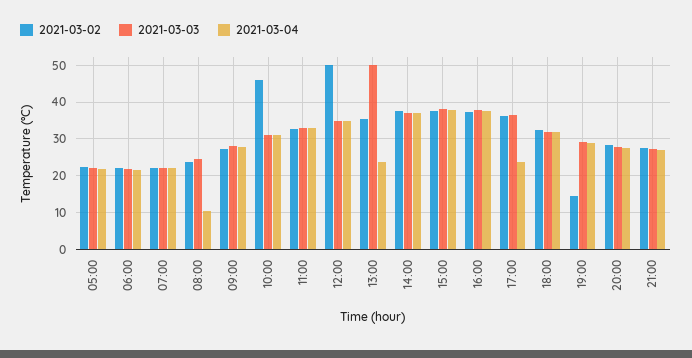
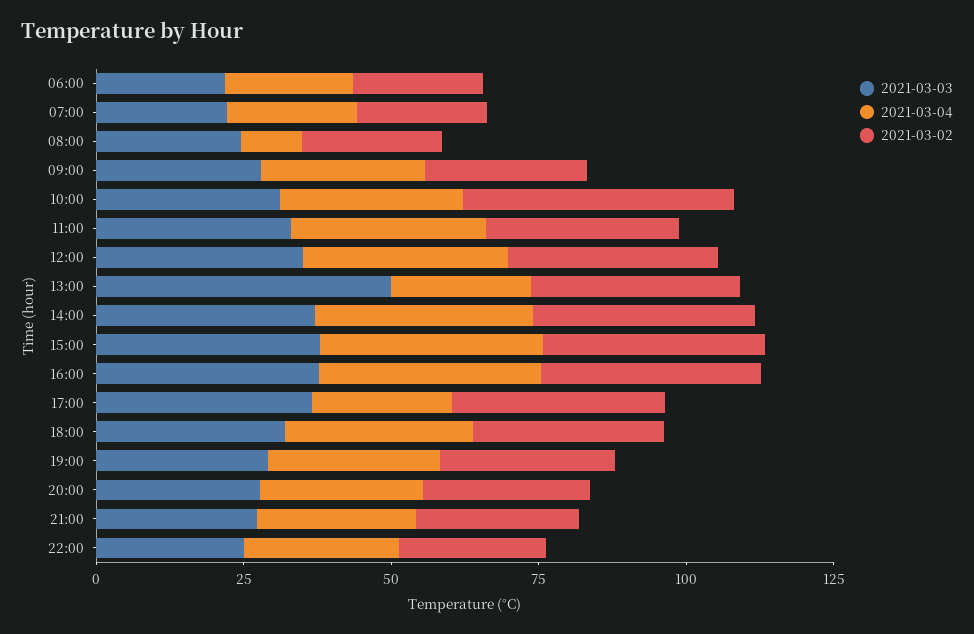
2021-03-02, 05:00: 22 -> none
2021-03-03, 05:00: 22 -> none
2021-03-04, 05:00: 22 -> none
2021-03-02, 12:00: 50 -> 35
2021-03-02, 19:00: 14 -> 30
2021-03-03, 22:00: none -> 25
2021-03-04, 22:00: none -> 25
2021-03-02, 22:00: none -> 25

